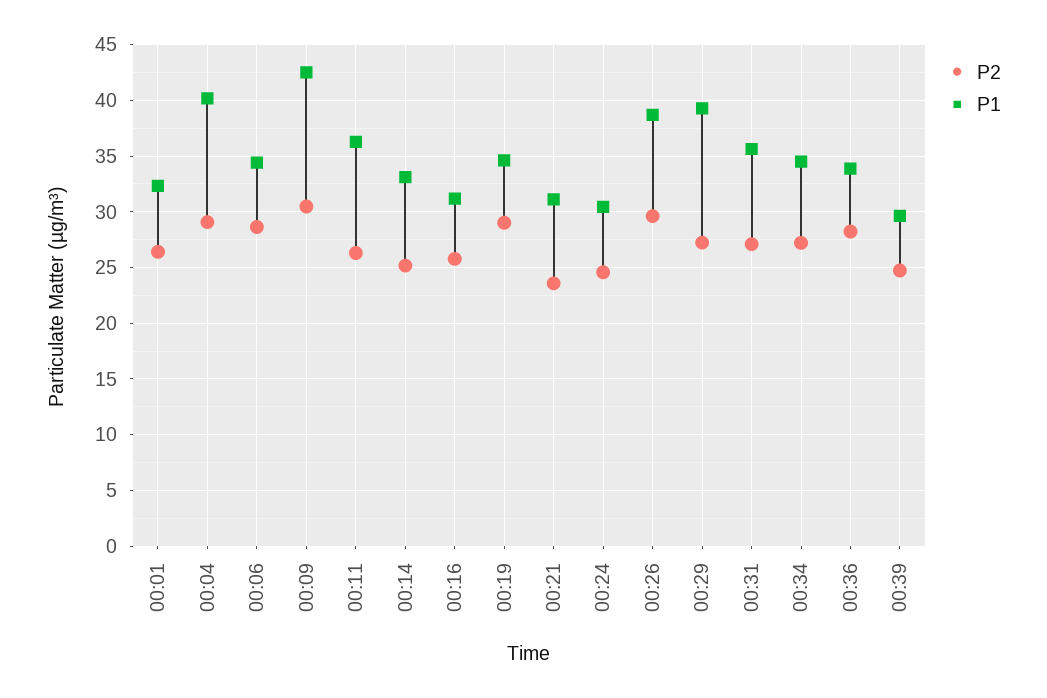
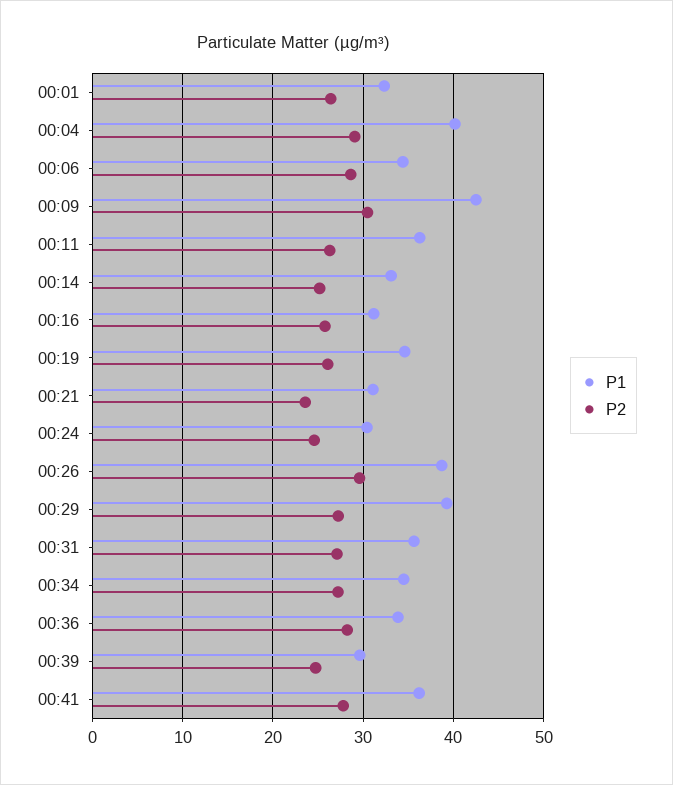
P2, 00:19: 29 -> 26
P1, 00:41: none -> 36
P2, 00:41: none -> 28

